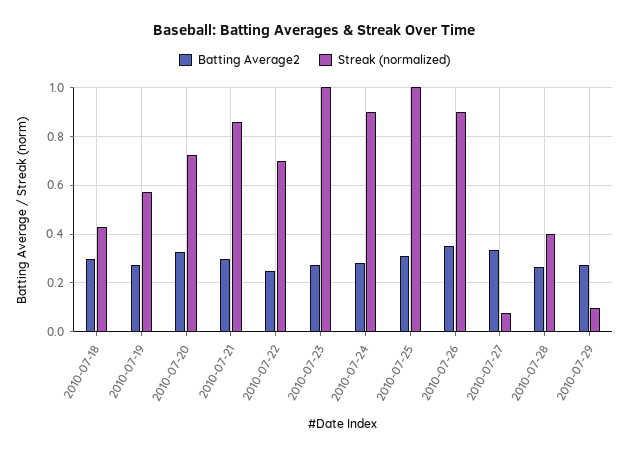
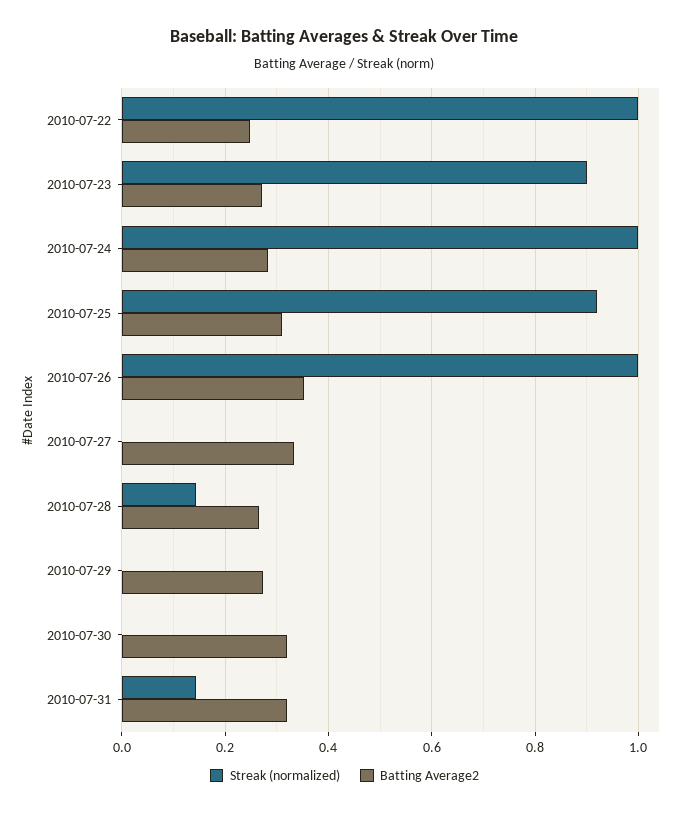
Batting Average2, 2010-07-18: 0.3 -> none
Streak (normalized), 2010-07-18: 0.425 -> none
Batting Average2, 2010-07-19: 0.275 -> none
Streak (normalized), 2010-07-19: 0.575 -> none
Batting Average2, 2010-07-20: 0.325 -> none
Streak (normalized), 2010-07-20: 0.725 -> none
Batting Average2, 2010-07-21: 0.3 -> none
Streak (normalized), 2010-07-21: 0.85 -> none
Streak (normalized), 2010-07-22: 0.7 -> 1
Streak (normalized), 2010-07-23: 1 -> 0.9
Streak (normalized), 2010-07-24: 0.9 -> 1
Streak (normalized), 2010-07-25: 1 -> 0.92
Streak (normalized), 2010-07-26: 0.9 -> 1
Streak (normalized), 2010-07-27: 0.075 -> 0
Streak (normalized), 2010-07-28: 0.4 -> 0.14
Streak (normalized), 2010-07-29: 0.1 -> 0
Streak (normalized), 2010-07-30: none -> 0
Batting Average2, 2010-07-30: none -> 0.32
Streak (normalized), 2010-07-31: none -> 0.14
Batting Average2, 2010-07-31: none -> 0.32

